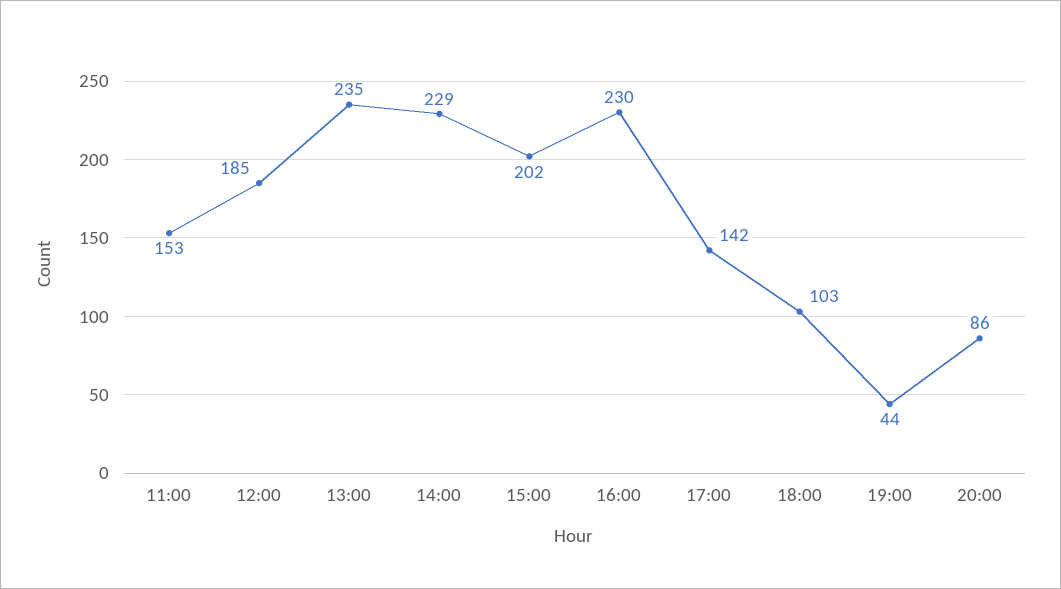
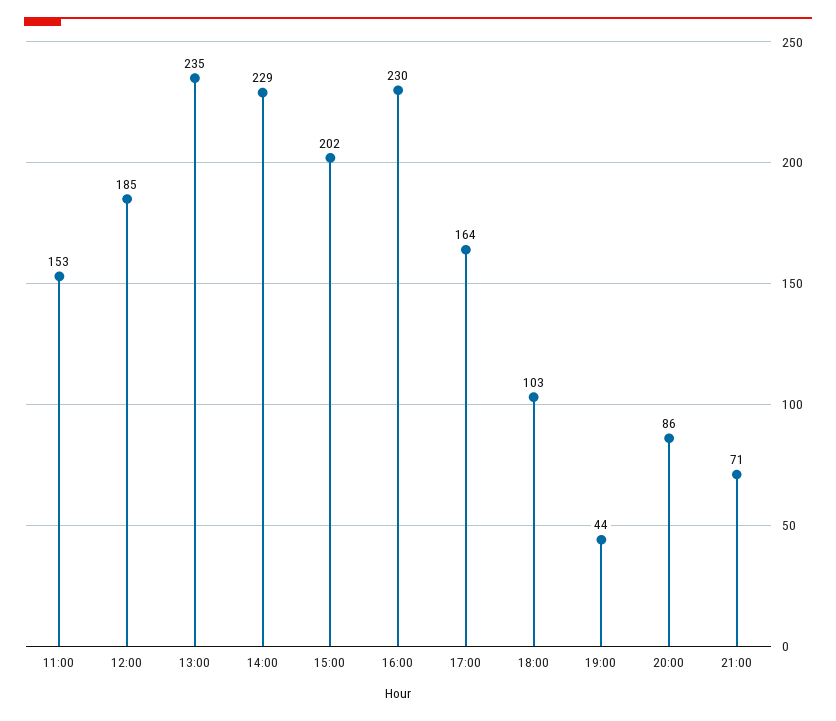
17:00: 142 -> 164
21:00: none -> 71

